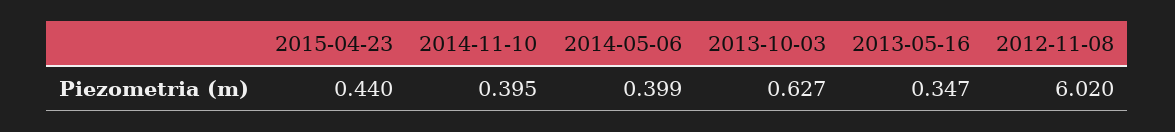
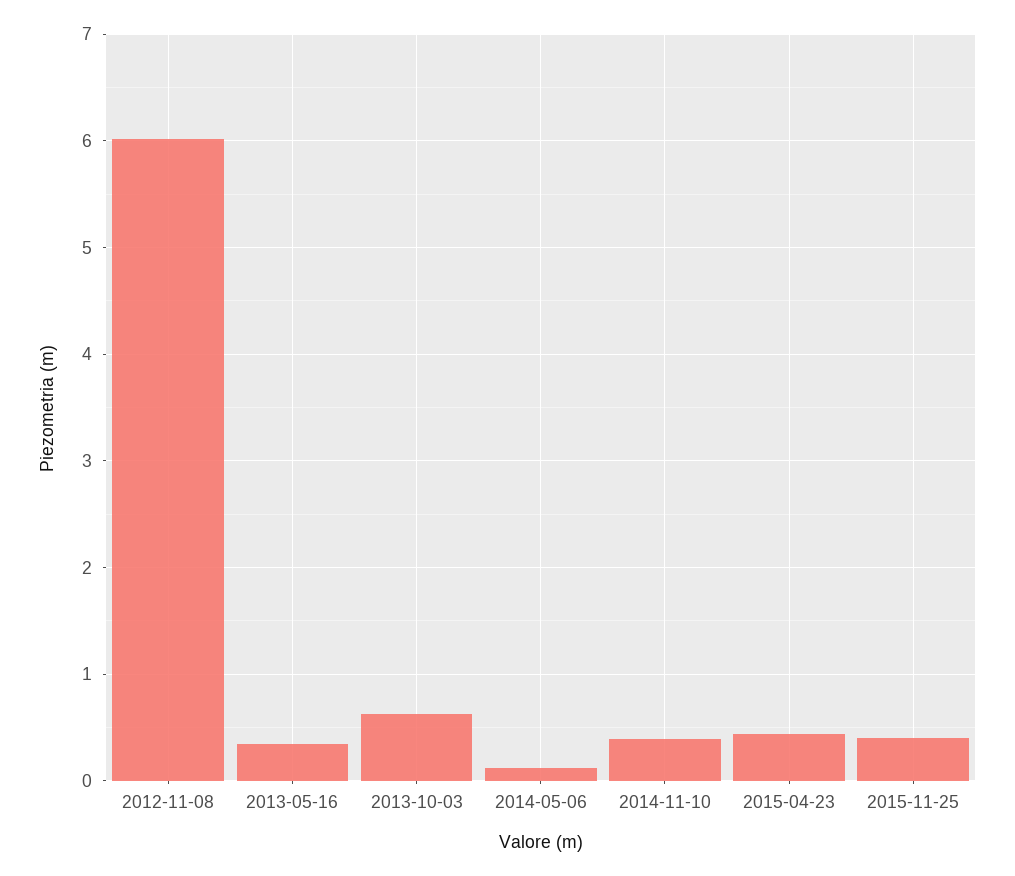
2014-05-06: 0.399 -> 0.1
2015-11-25: none -> 0.4

